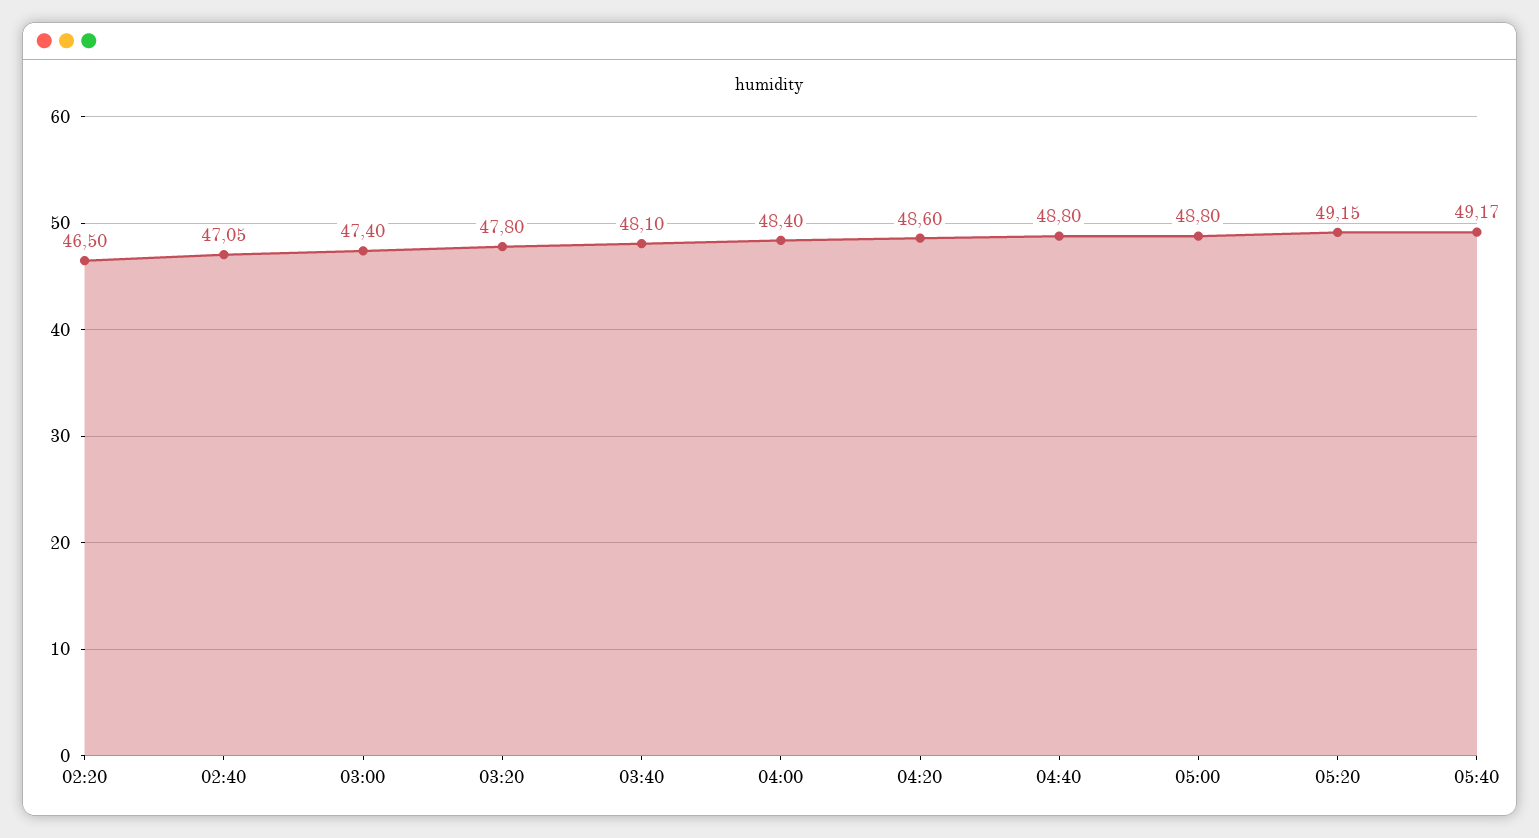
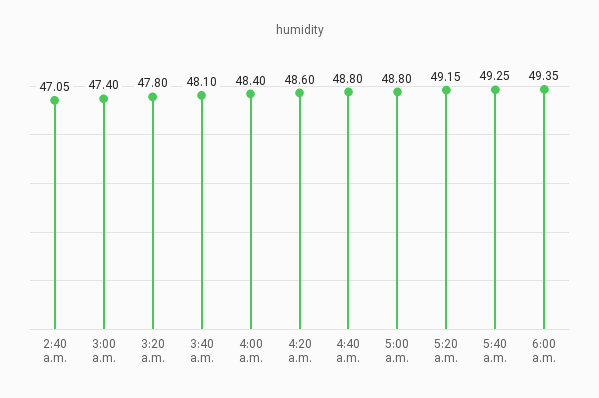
02:20: 46.5 -> none
05:40: 49.17 -> 49.25
6:00 a.m.: none -> 49.35

